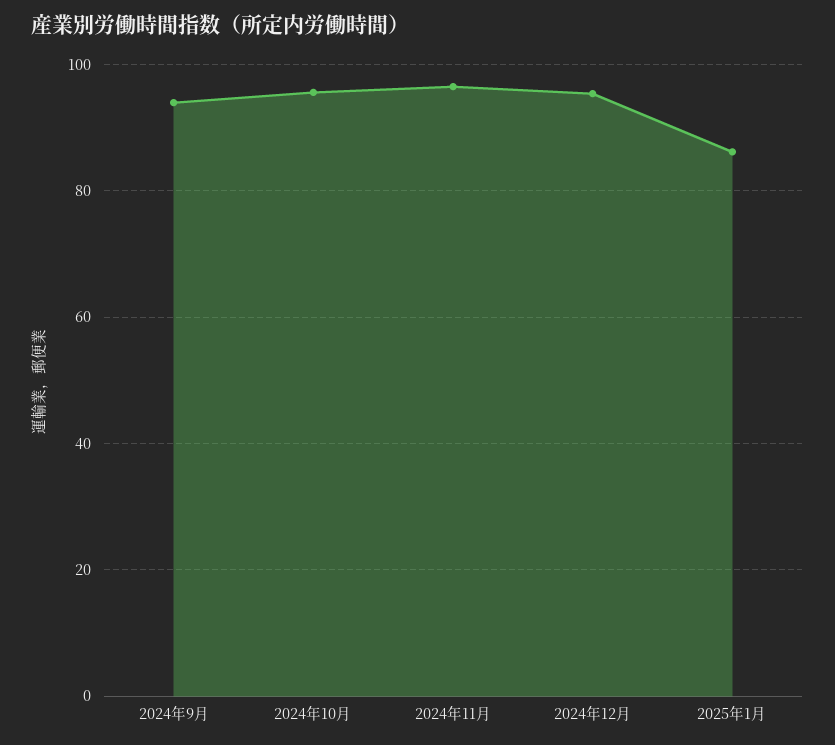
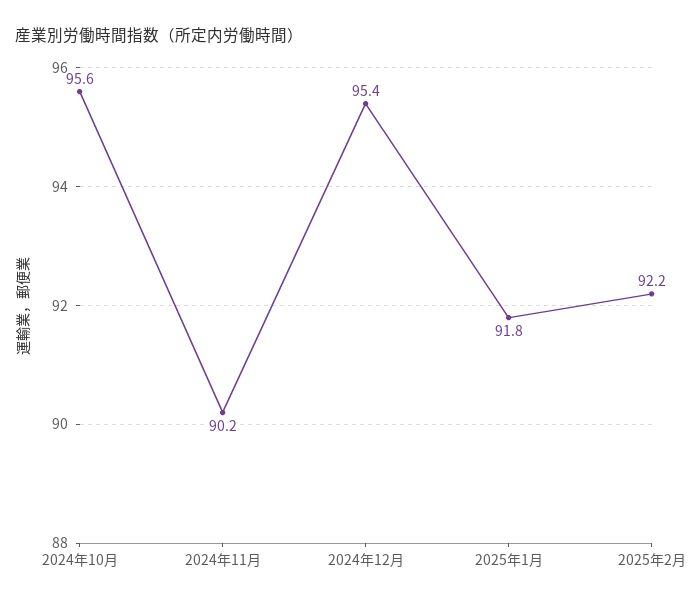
2024年9月: 94 -> none
2024年11月: 96 -> 90.2
2025年1月: 86 -> 91.8
2025年2月: none -> 92.2

